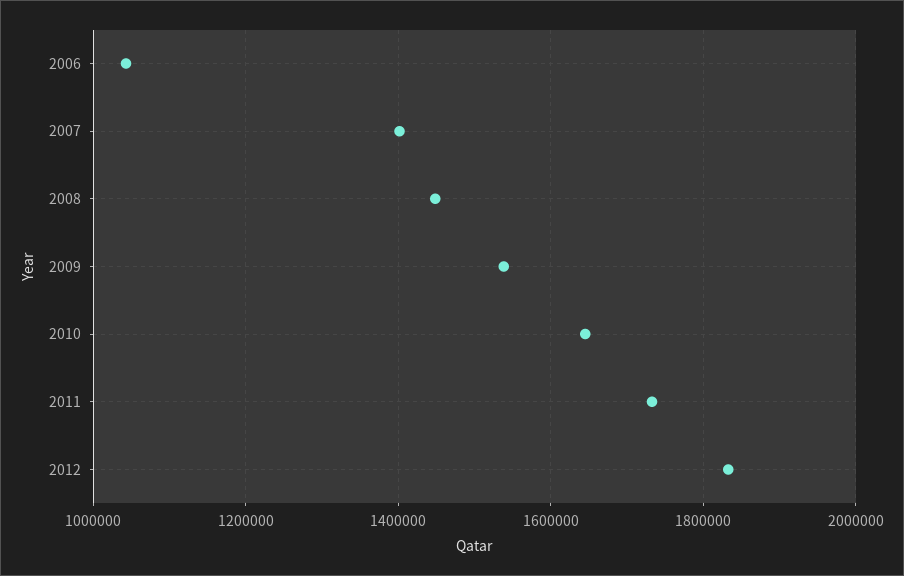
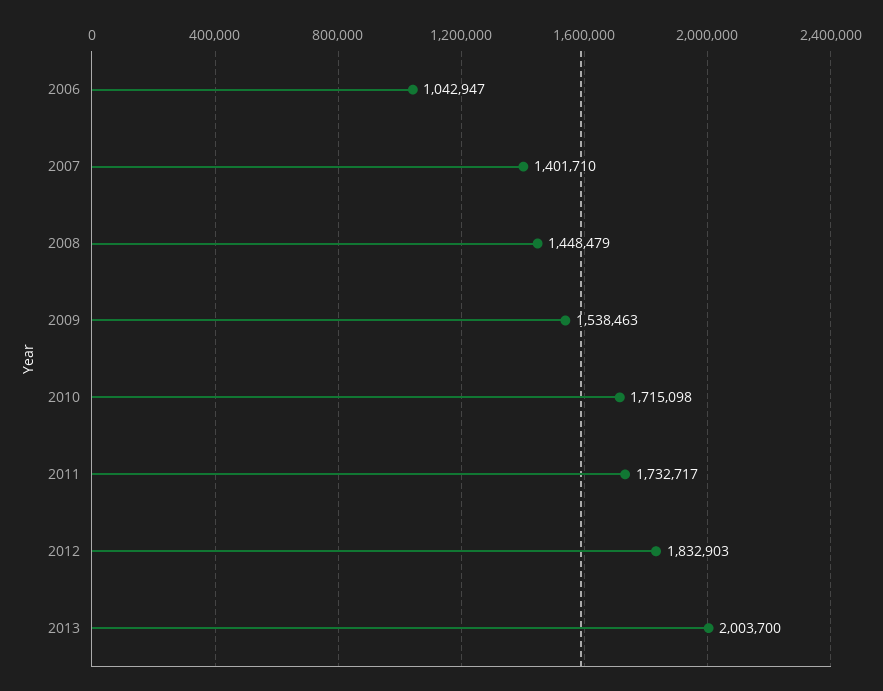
2010: 1640000 -> 1715098
2013: none -> 2003700

